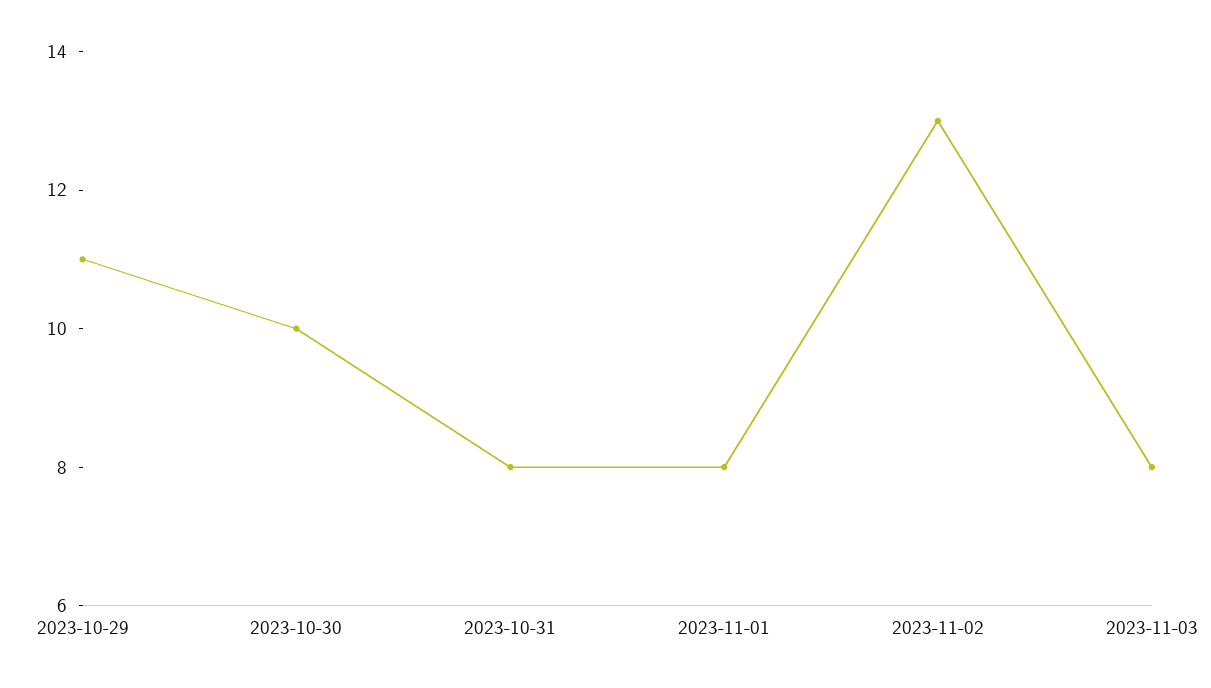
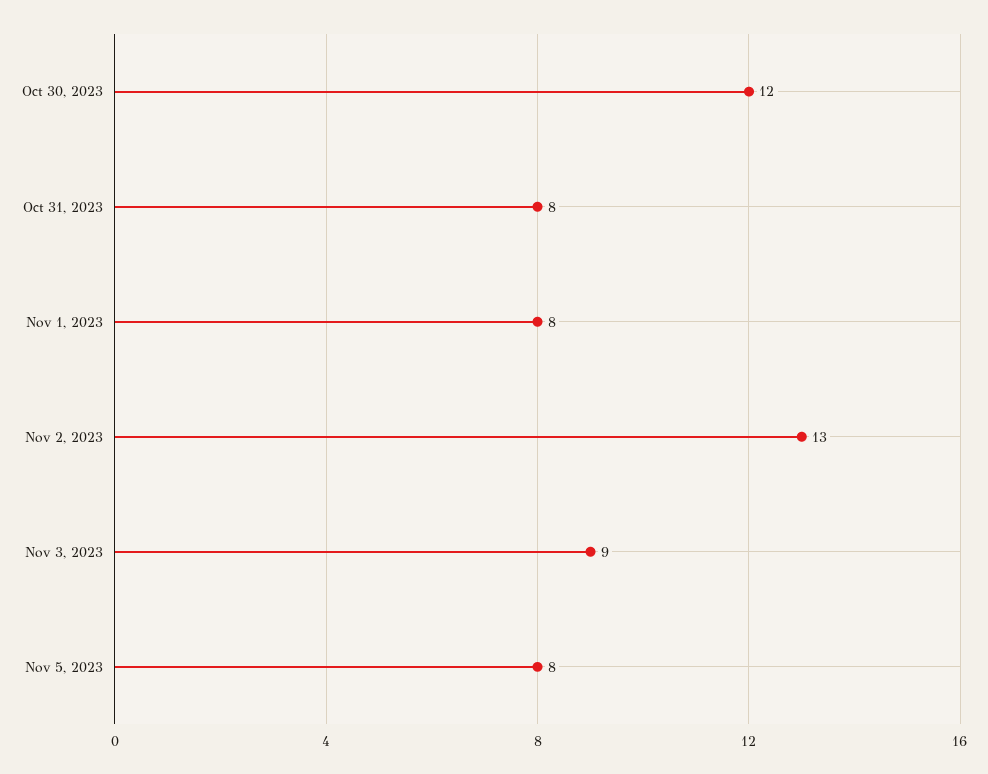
2023-10-29: 11 -> none
2023-10-30: 10 -> 12
2023-11-03: 8 -> 9
Nov 5, 2023: none -> 8

